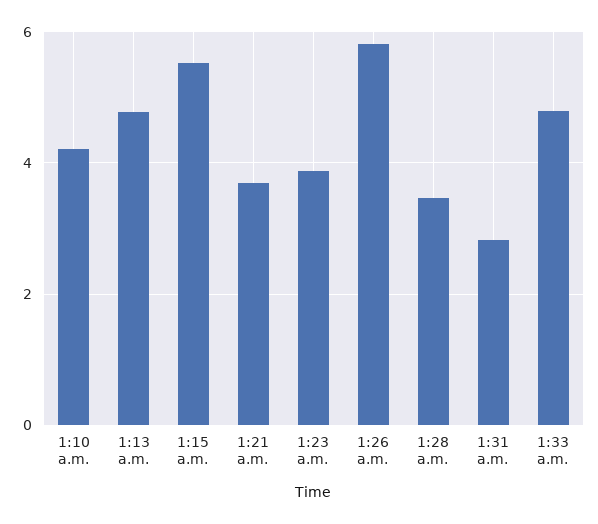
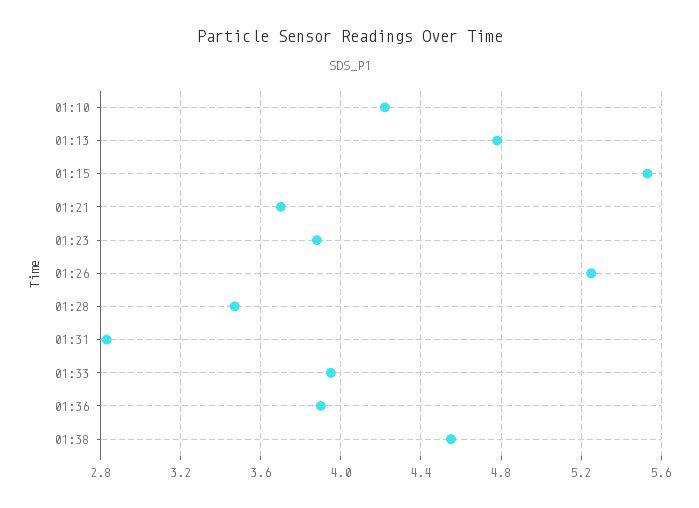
1:26 a.m.: 5.8 -> 5.25
1:33 a.m.: 4.8 -> 3.95
01:36: none -> 3.9
01:38: none -> 4.55

